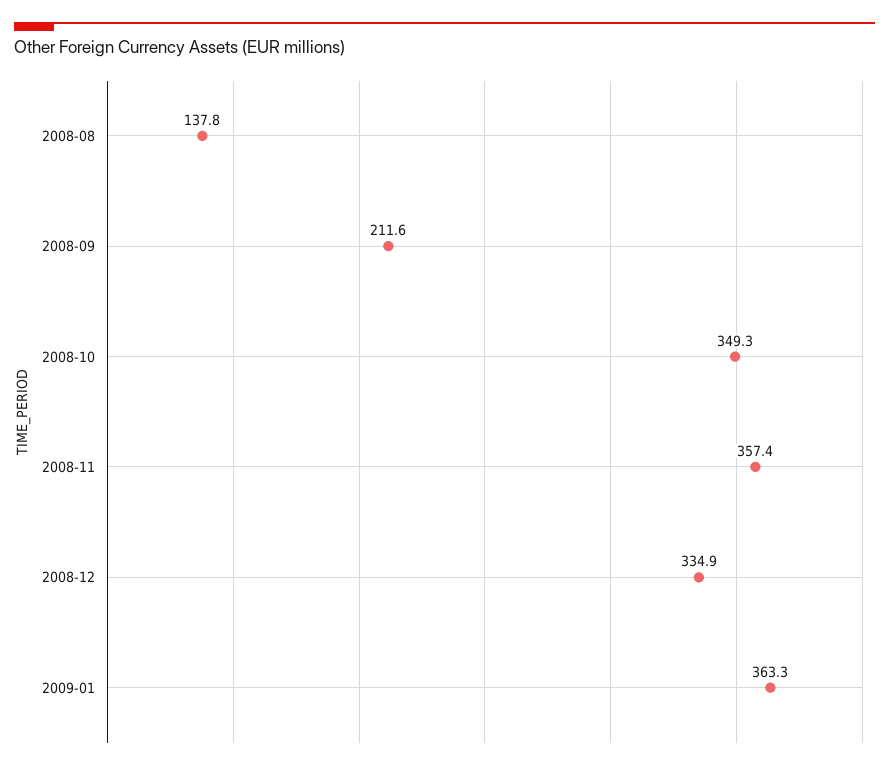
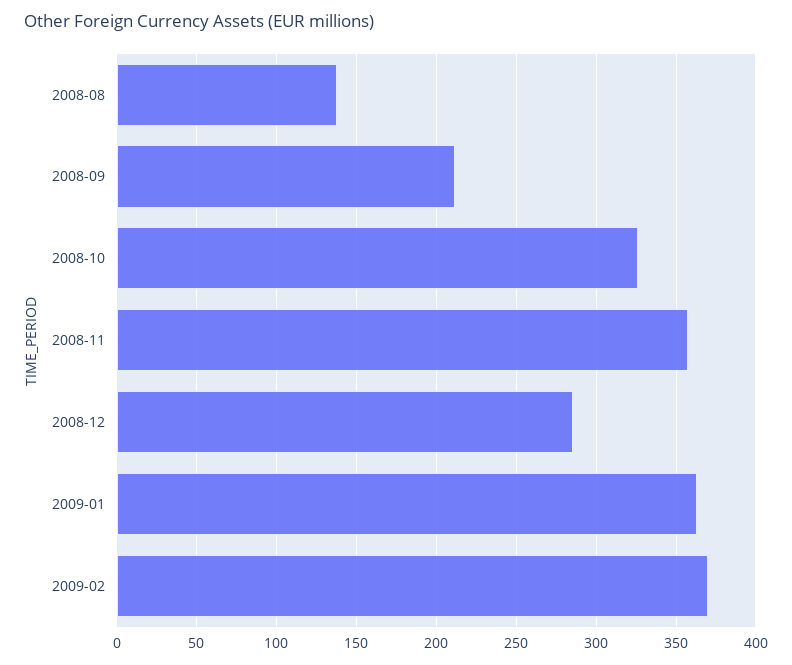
2008-10: 349.3 -> 325
2008-12: 334.9 -> 285
2009-02: none -> 370

